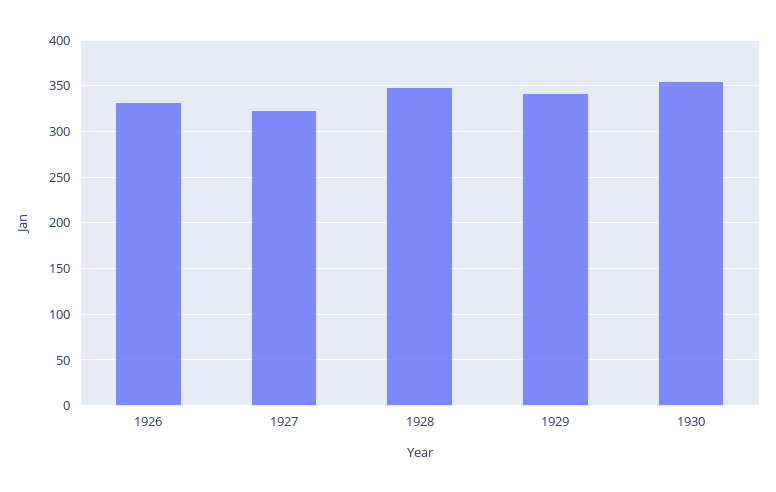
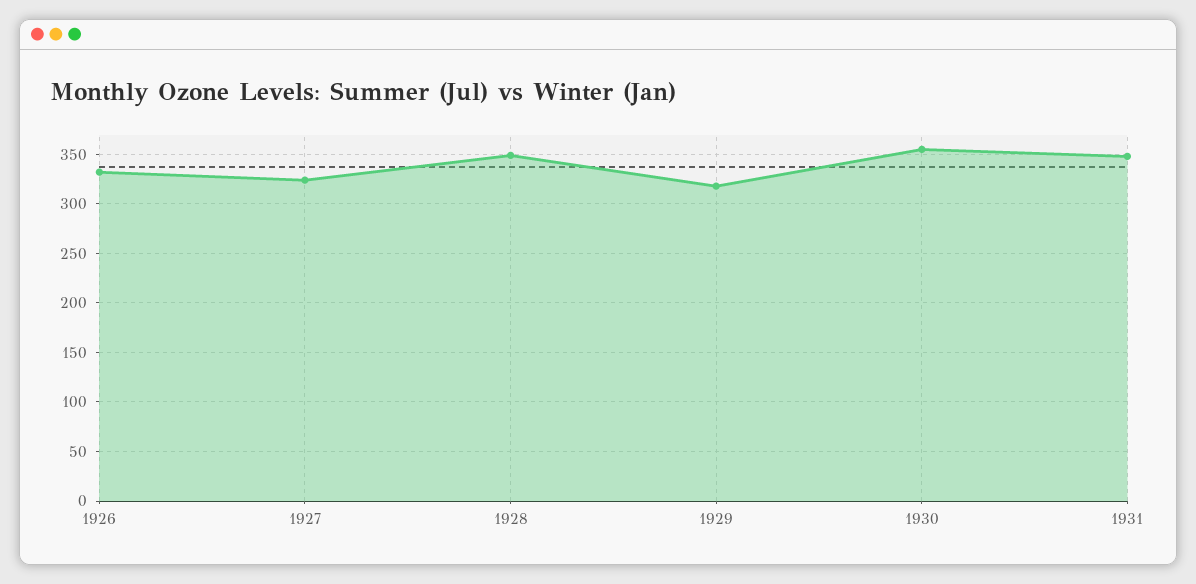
1929: 340 -> 320
1931: none -> 350

